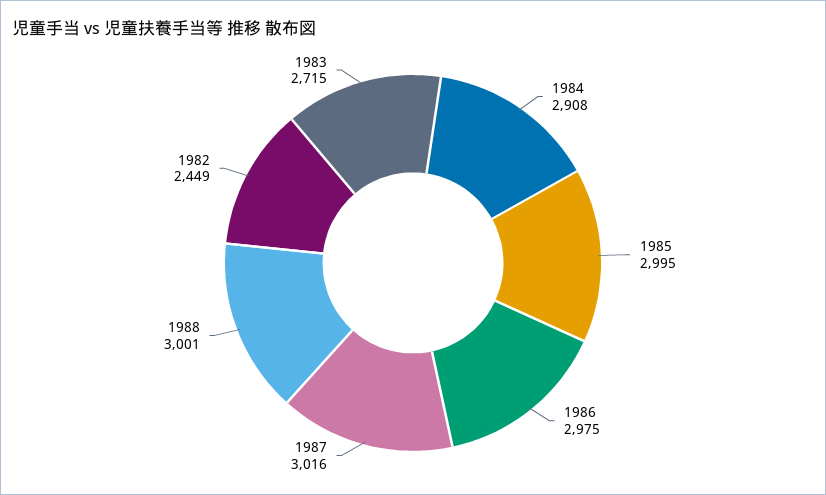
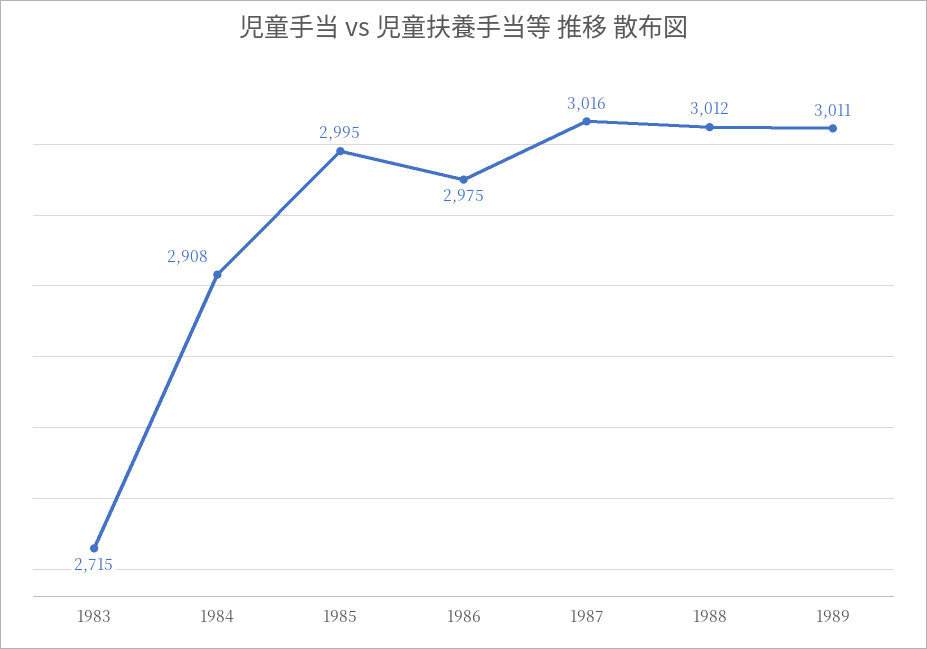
1988: 3001 -> 3012
1982: 2449 -> none
1989: none -> 3011

